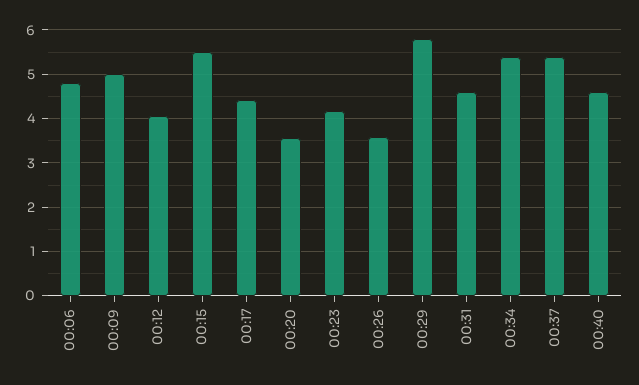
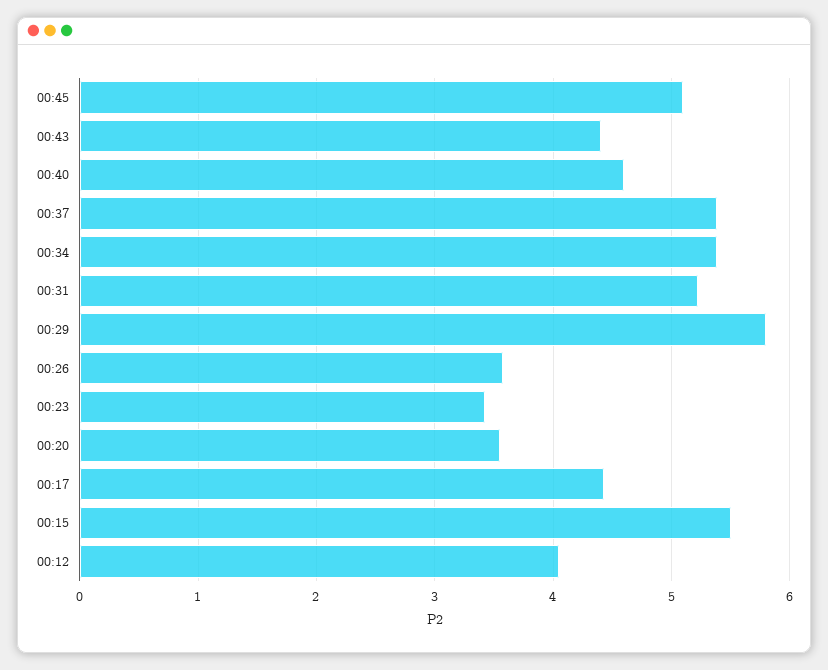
00:06: 4.8 -> none
00:09: 5 -> none
00:23: 4.2 -> 3.4
00:31: 4.6 -> 5.2
00:45: none -> 5.1
00:43: none -> 4.4

